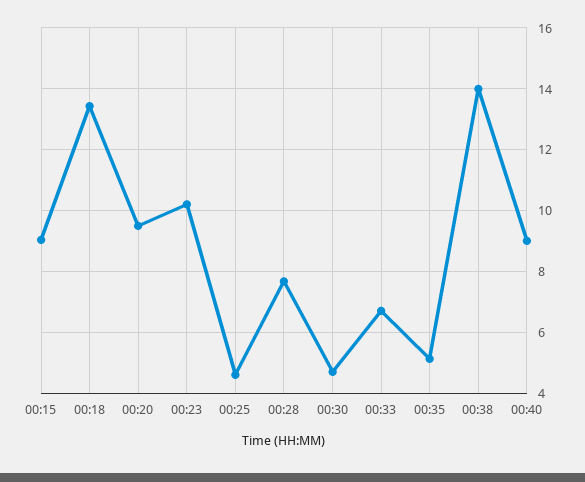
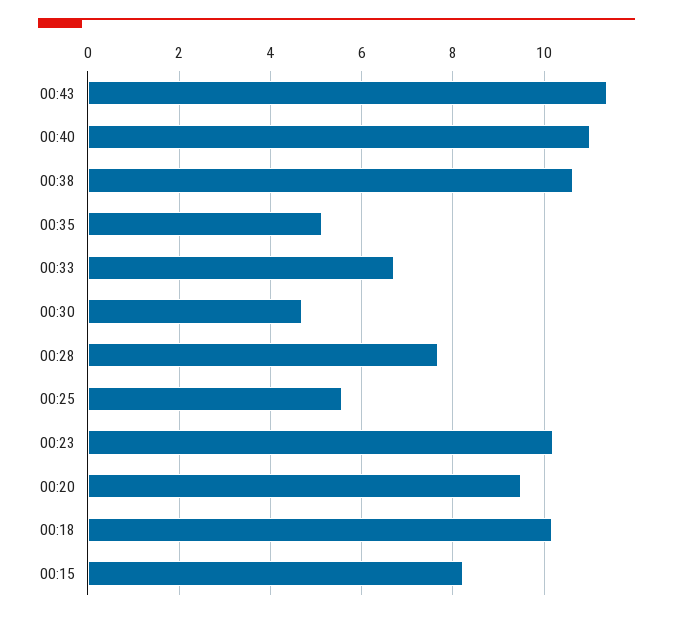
00:15: 9 -> 8.2
00:18: 13.4 -> 10.2
00:25: 4.6 -> 5.6
00:38: 14 -> 10.6
00:40: 9 -> 11
00:43: none -> 11.4

